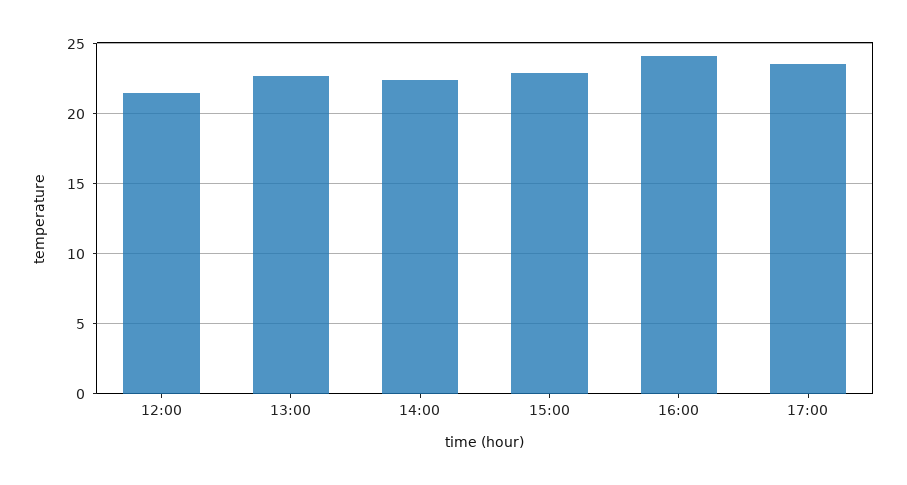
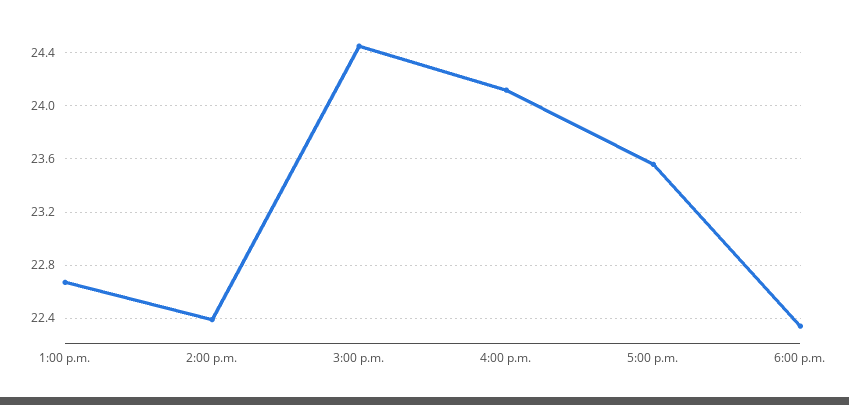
12:00: 21.5 -> none
15:00: 23 -> 24.45
6:00 p.m.: none -> 22.35

